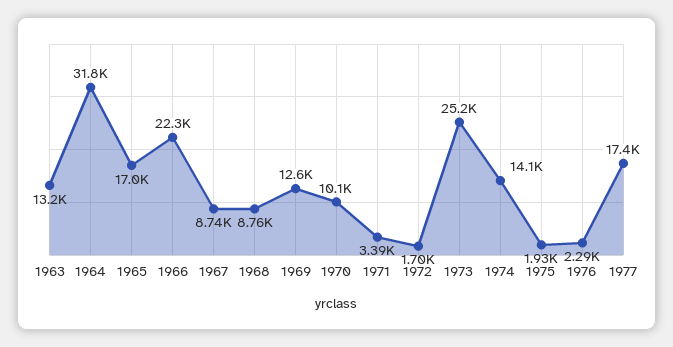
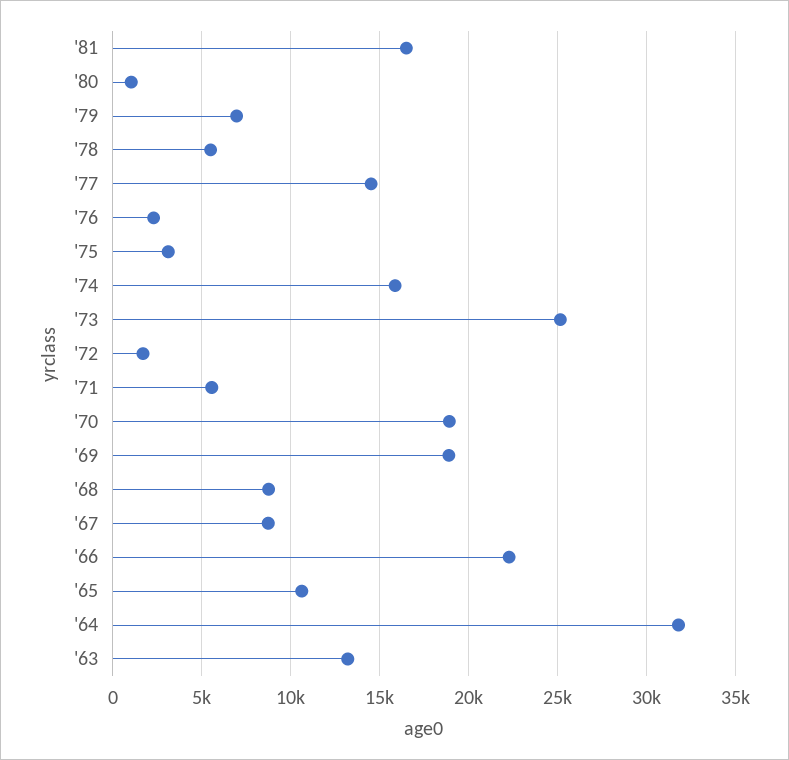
1965: 17000 -> 10500
1969: 12600 -> 19000
1970: 10100 -> 19000
1971: 3390 -> 5500
1974: 14100 -> 16000
1975: 1930 -> 3000
1977: 17400 -> 14500
'81: none -> 16500
'80: none -> 1000
'79: none -> 7000
'78: none -> 5500

